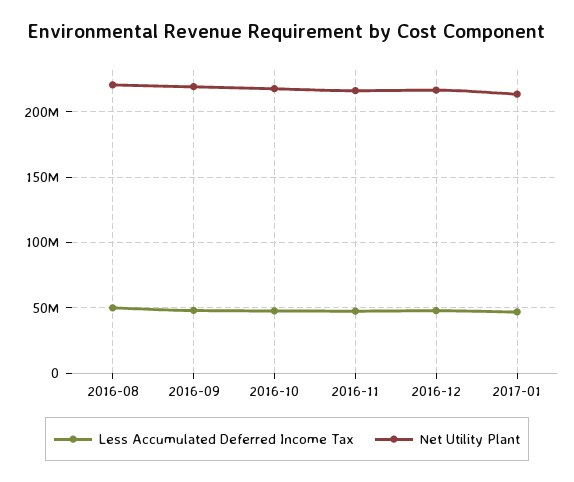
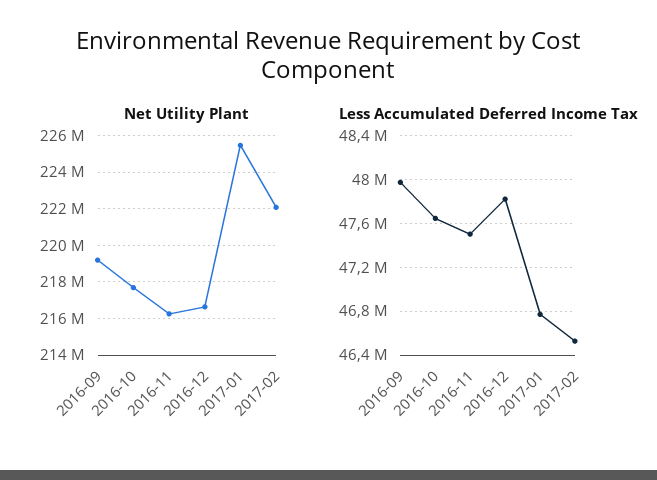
Less Accumulated Deferred Income Tax, 2016-08: 50000000 -> none
Net Utility Plant, 2016-08: 220000000 -> none
Net Utility Plant, 2017-01: 215000000 -> 225500000
Net Utility Plant, 2017-02: none -> 222000000
Less Accumulated Deferred Income Tax, 2017-02: none -> 46500000

